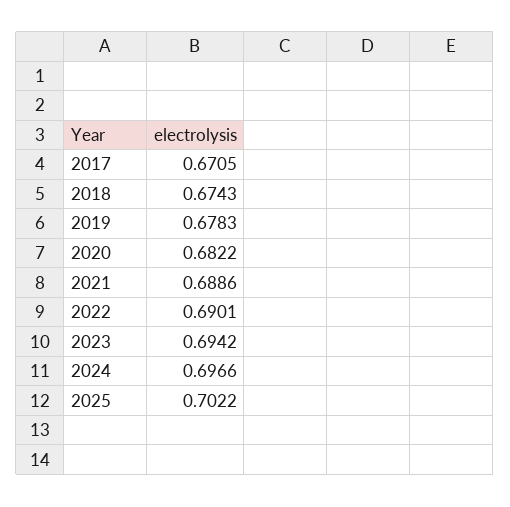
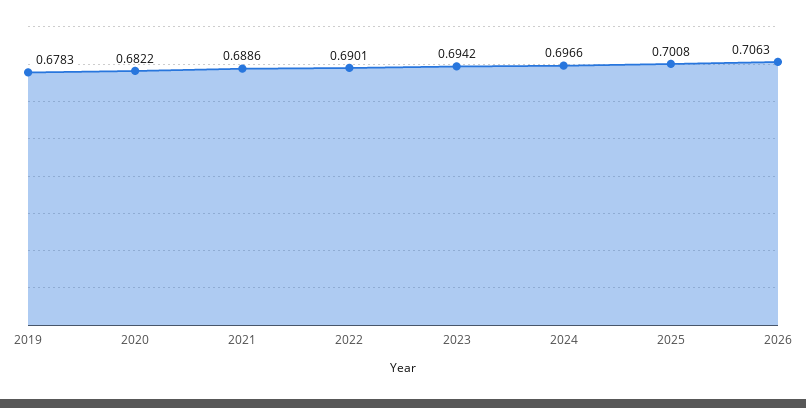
2017: 0.6705 -> none
2018: 0.6743 -> none
2025: 0.7022 -> 0.7008
2026: none -> 0.7063

